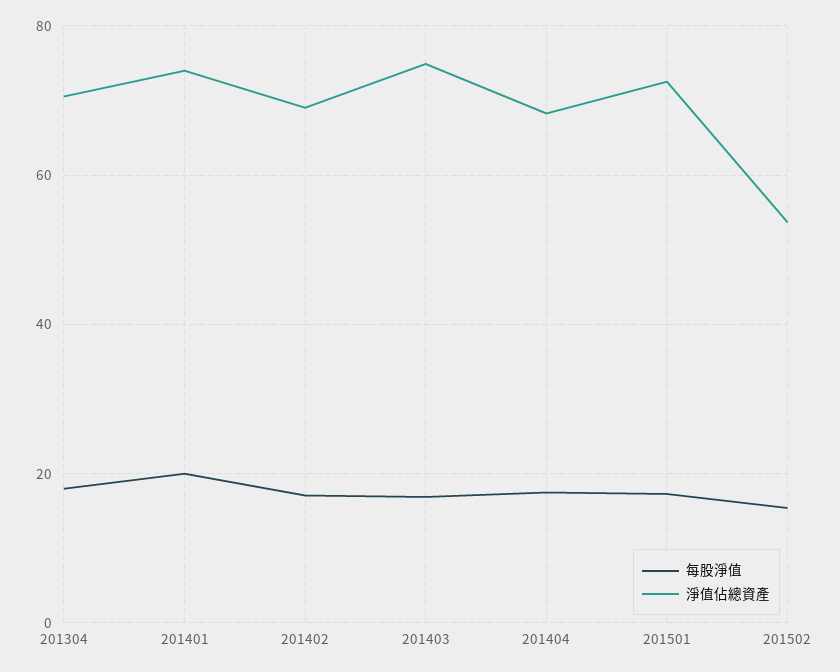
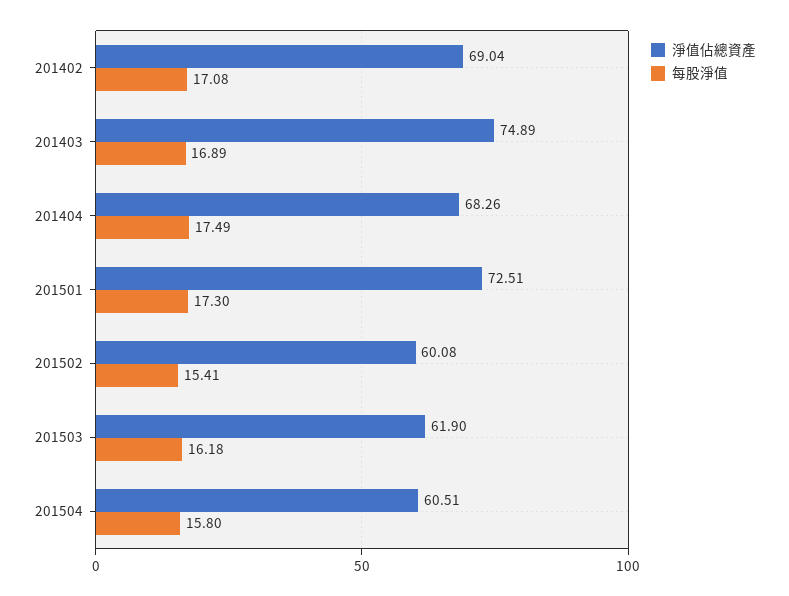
每股淨值, 201304: 18 -> none
淨值佔總資產, 201304: 70 -> none
每股淨值, 201401: 20 -> none
淨值佔總資產, 201401: 74 -> none
淨值佔總資產, 201502: 54 -> 60.08
淨值佔總資產, 201503: none -> 61.9
每股淨值, 201503: none -> 16.18
淨值佔總資產, 201504: none -> 60.51
每股淨值, 201504: none -> 15.8

